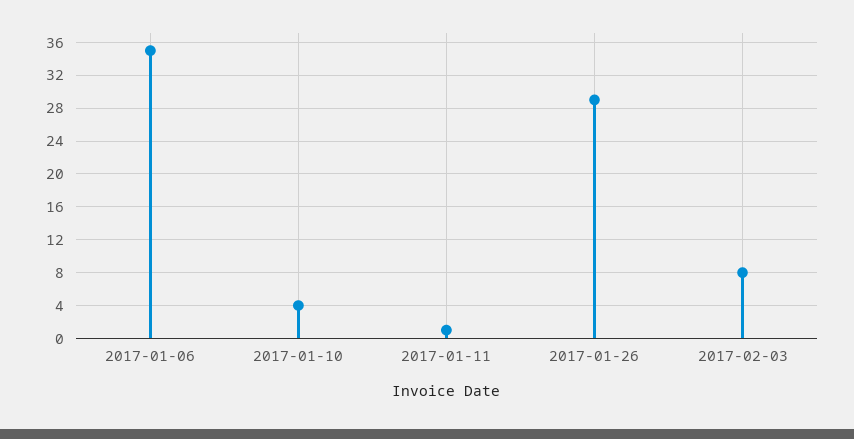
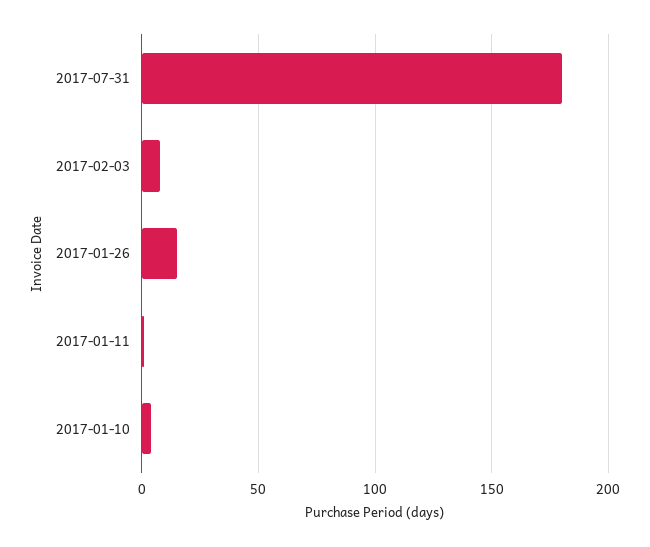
2017-01-06: 35 -> none
2017-01-26: 29 -> 15
2017-07-31: none -> 180

